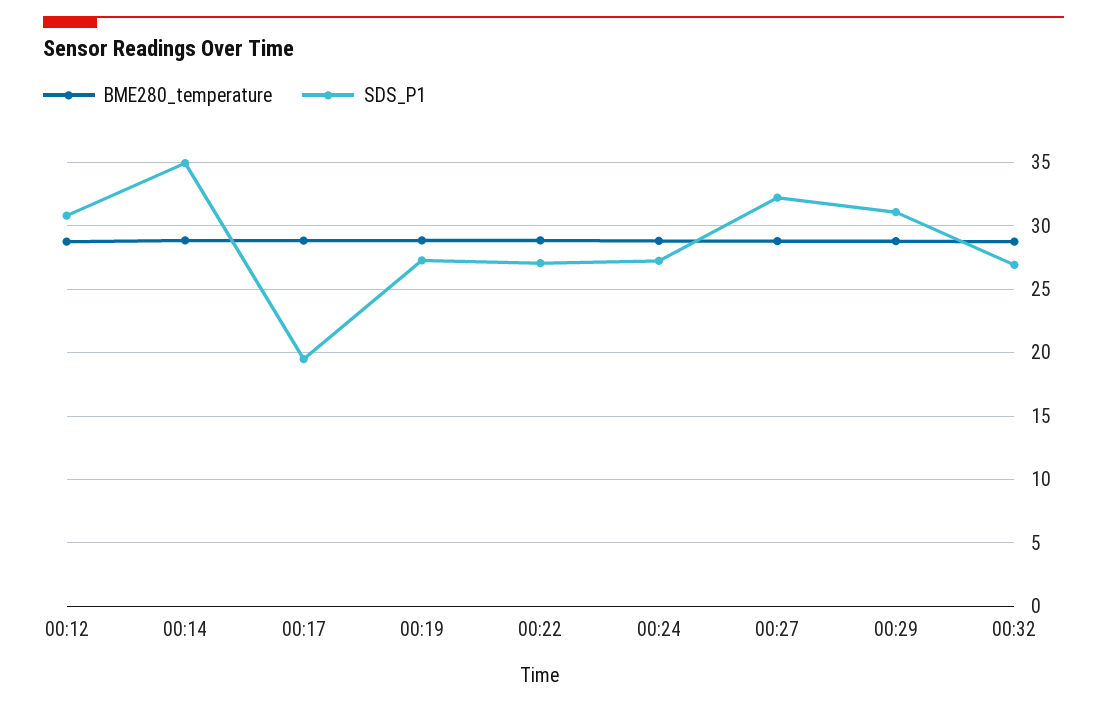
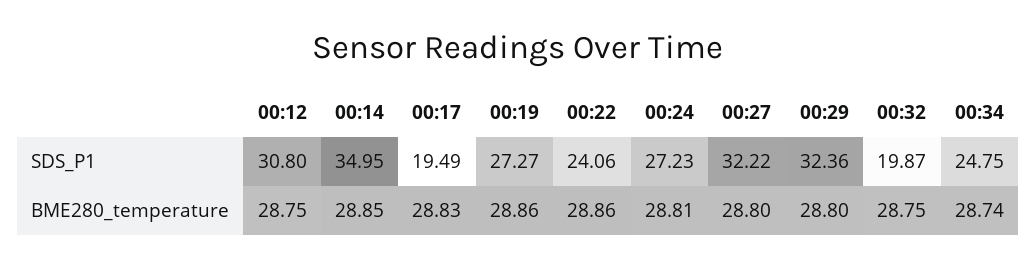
SDS_P1, 00:22: 27 -> 24.06
SDS_P1, 00:29: 31 -> 32.36
SDS_P1, 00:32: 27 -> 19.87
SDS_P1, 00:34: none -> 24.75
BME280_temperature, 00:34: none -> 28.74

